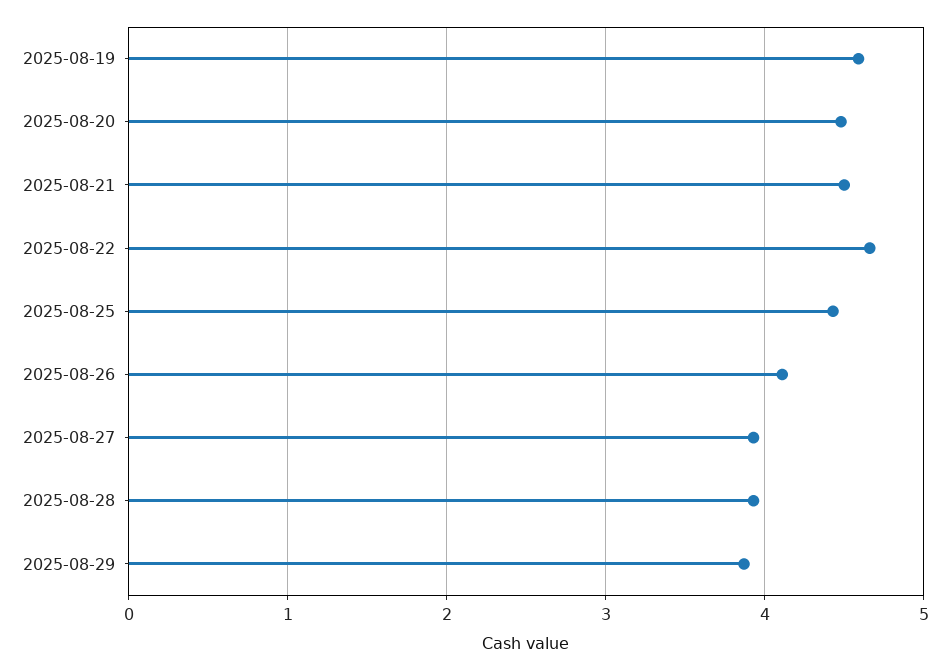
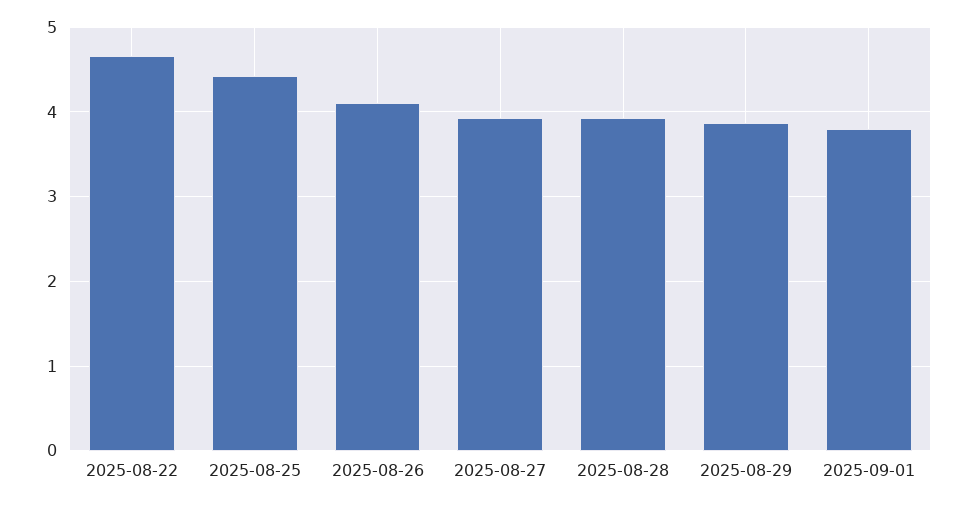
2025-08-19: 4.6 -> none
2025-08-20: 4.5 -> none
2025-08-21: 4.5 -> none
2025-09-01: none -> 3.8

